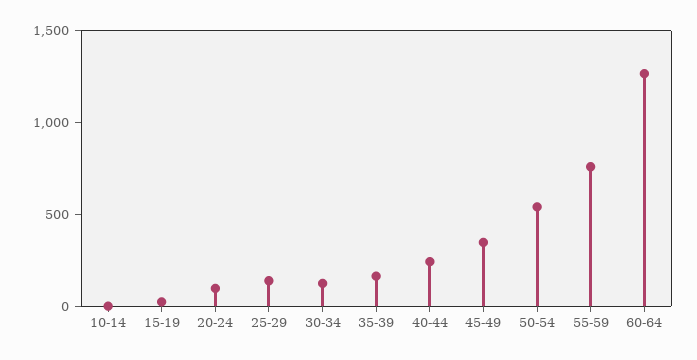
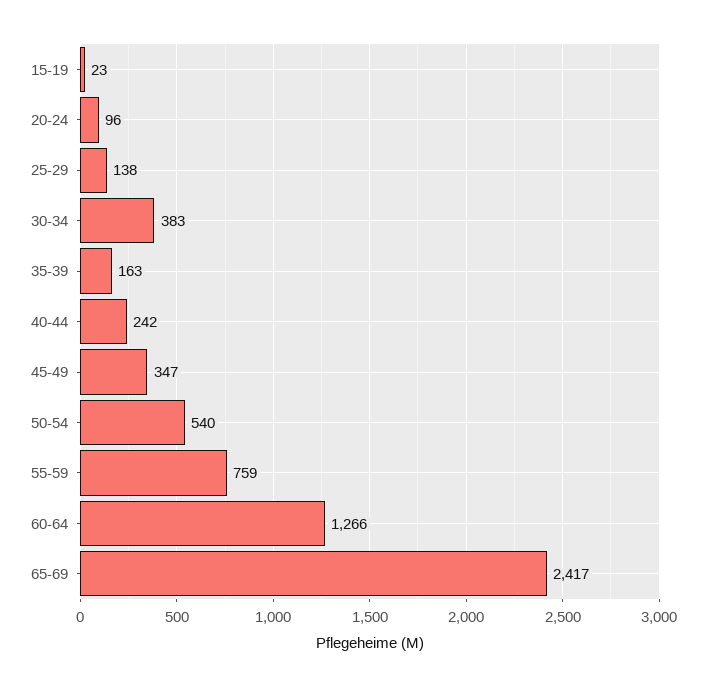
10-14: 0 -> none
30-34: 100 -> 383
65-69: none -> 2417

